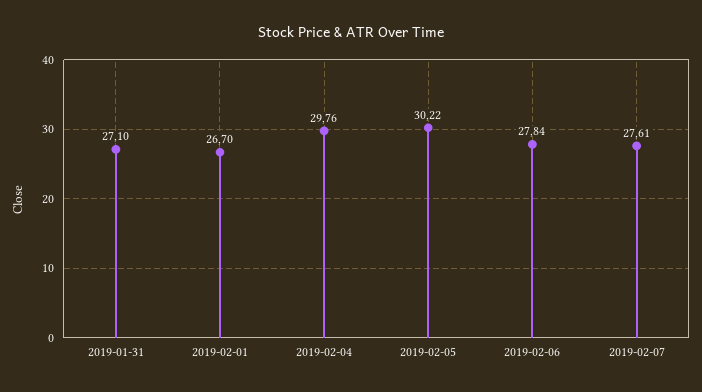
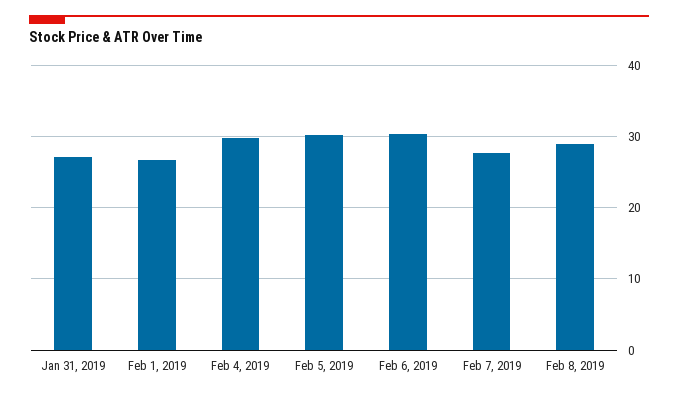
2019-02-06: 27.84 -> 30
Feb 8, 2019: none -> 29

